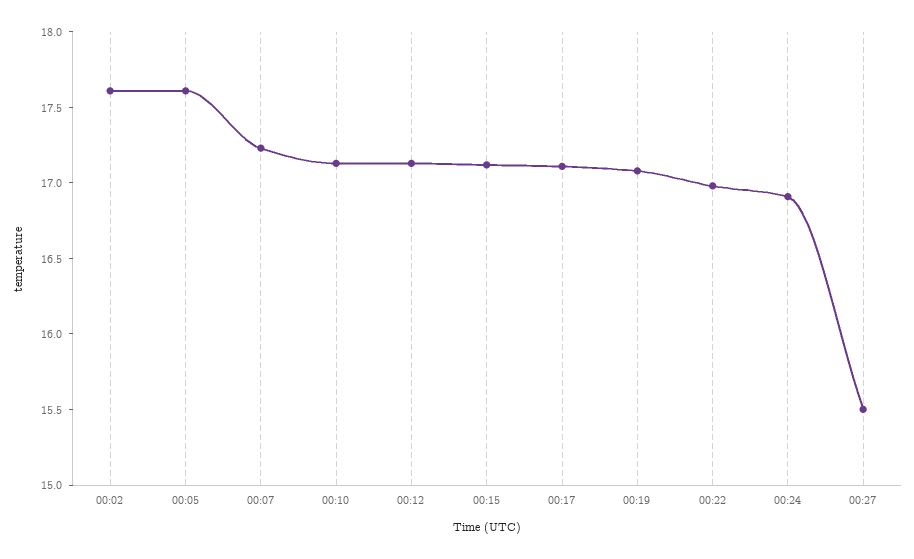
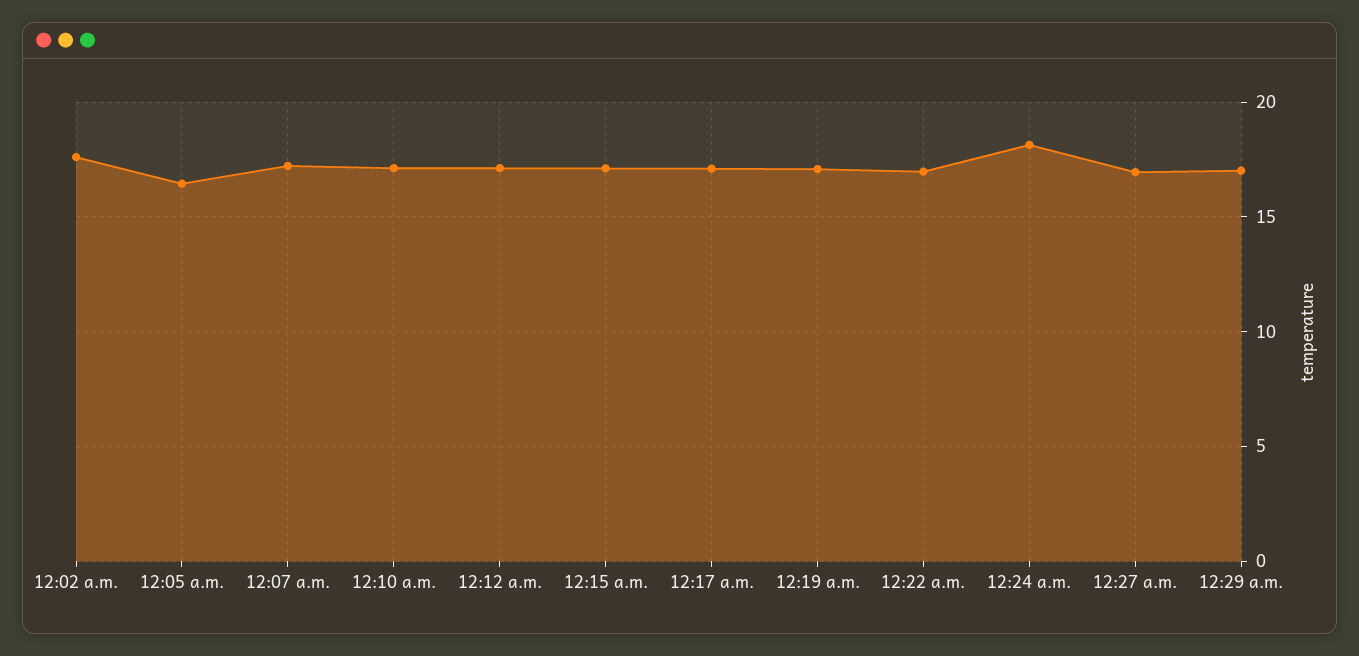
00:05: 17.6 -> 16.5
00:24: 16.9 -> 18
00:27: 15.5 -> 17
12:29 a.m.: none -> 17

